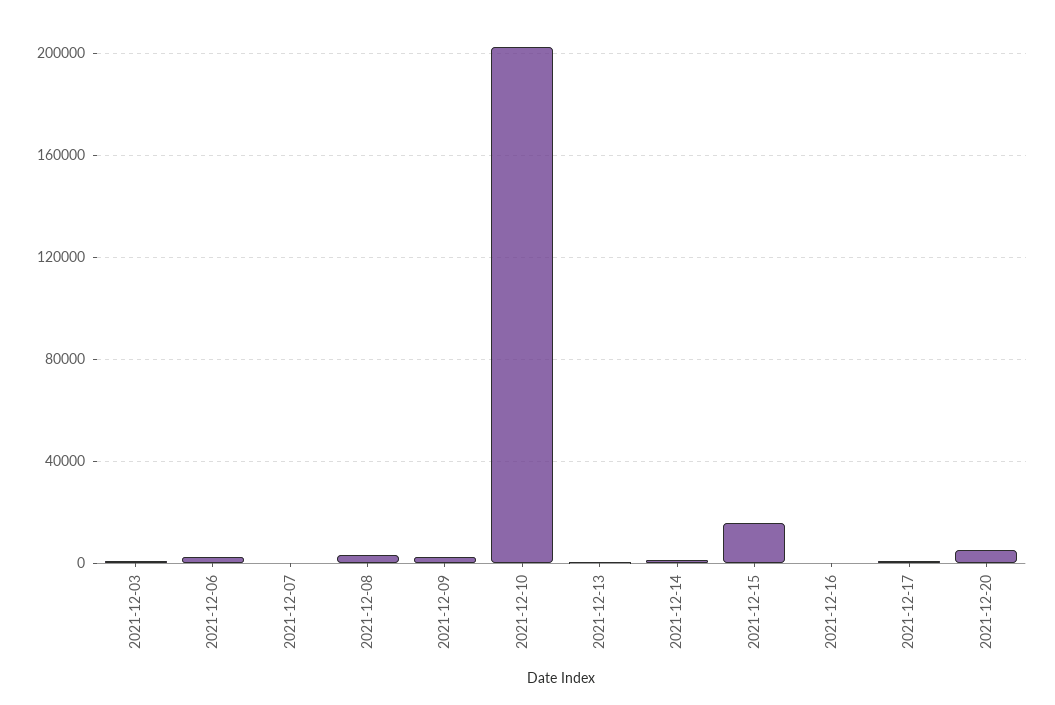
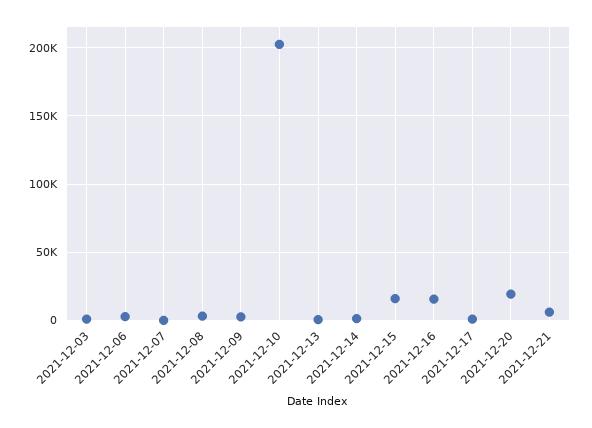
2021-12-16: 0 -> 15000
2021-12-20: 5000 -> 20000
2021-12-21: none -> 5000

